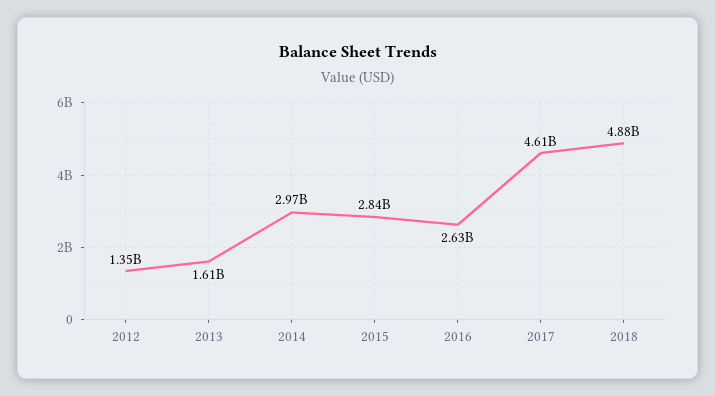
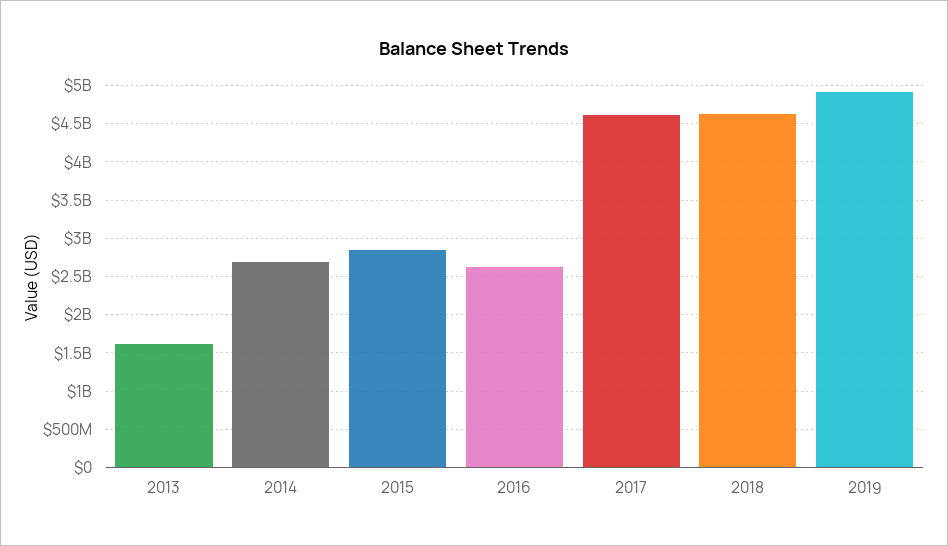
2012: 1350000000 -> none
2014: 2970000000 -> 2700000000
2018: 4880000000 -> 4600000000
2019: none -> 4900000000

